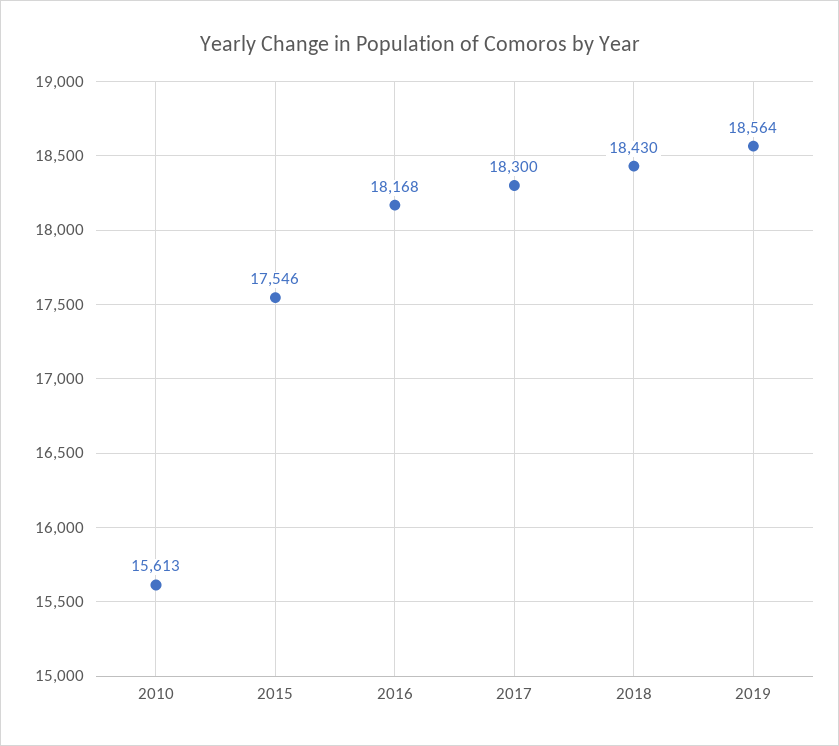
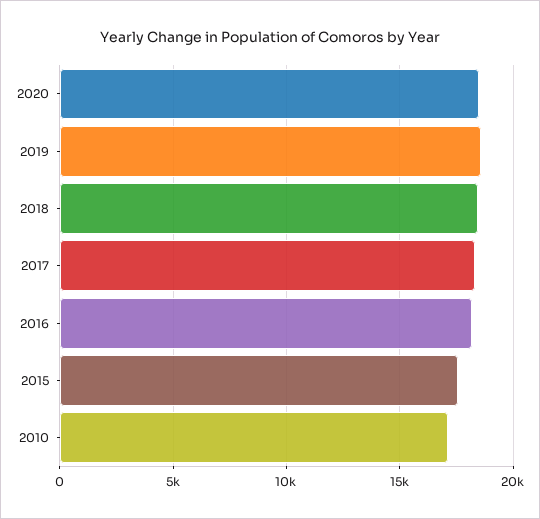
2010: 15613 -> 17000
2020: none -> 18500

